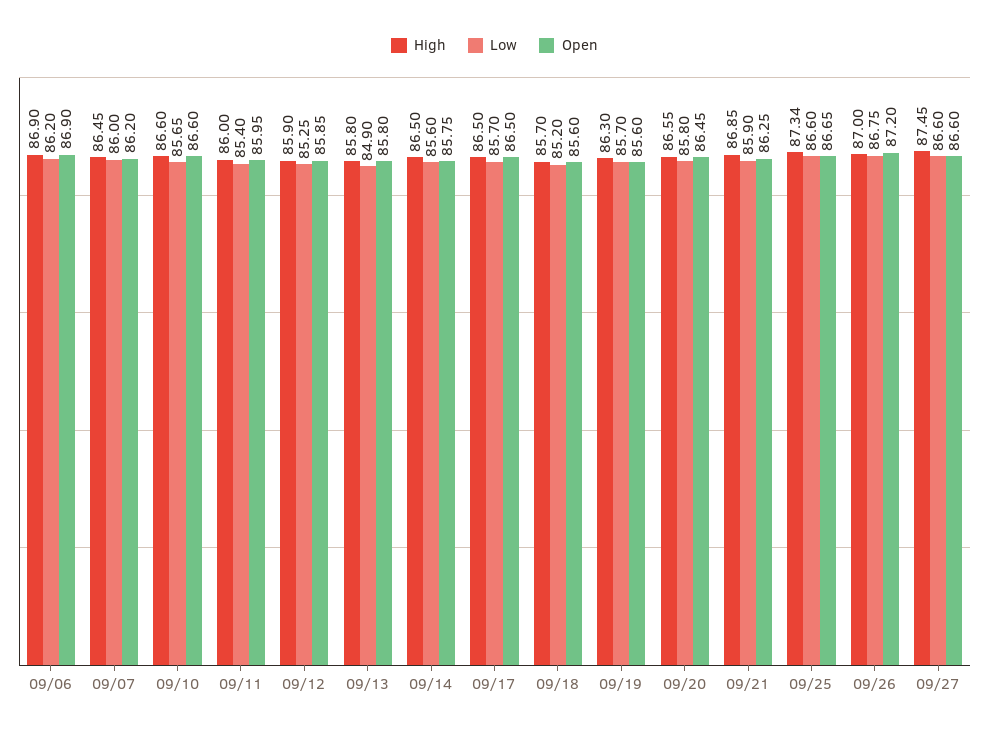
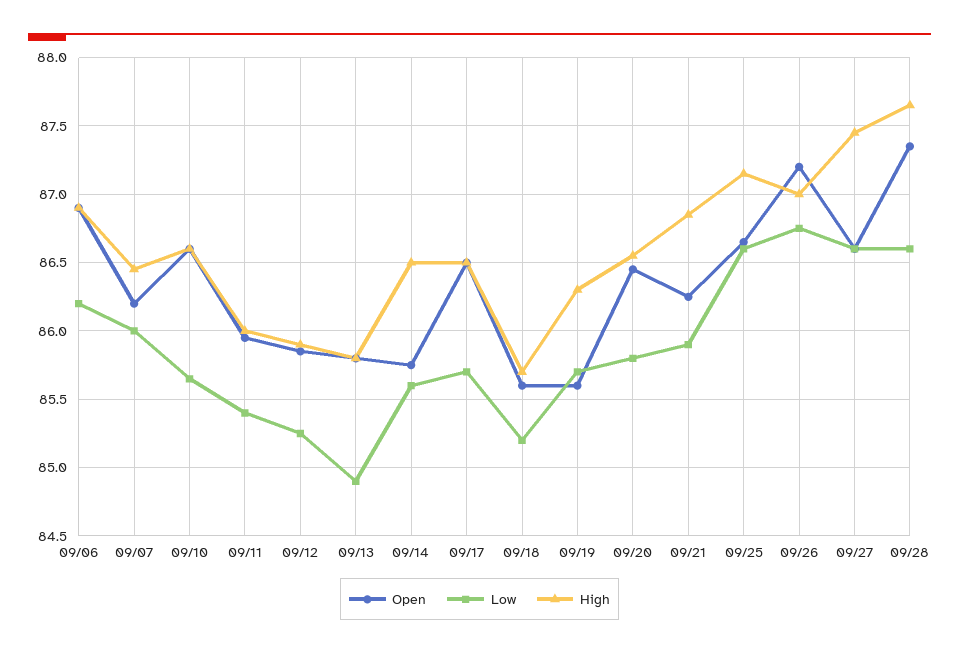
High, 09/25: 87.34 -> 87.15
Open, 09/28: none -> 87.35
Low, 09/28: none -> 86.6
High, 09/28: none -> 87.65

